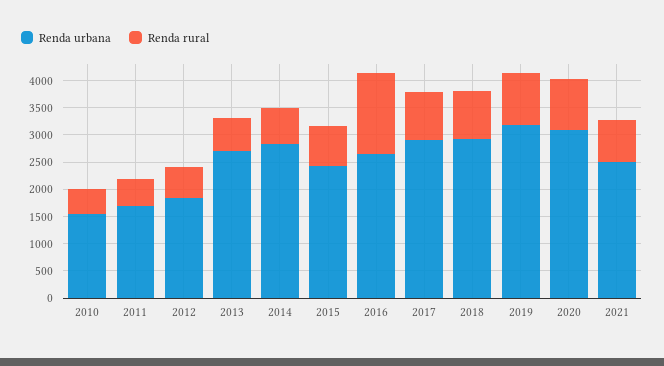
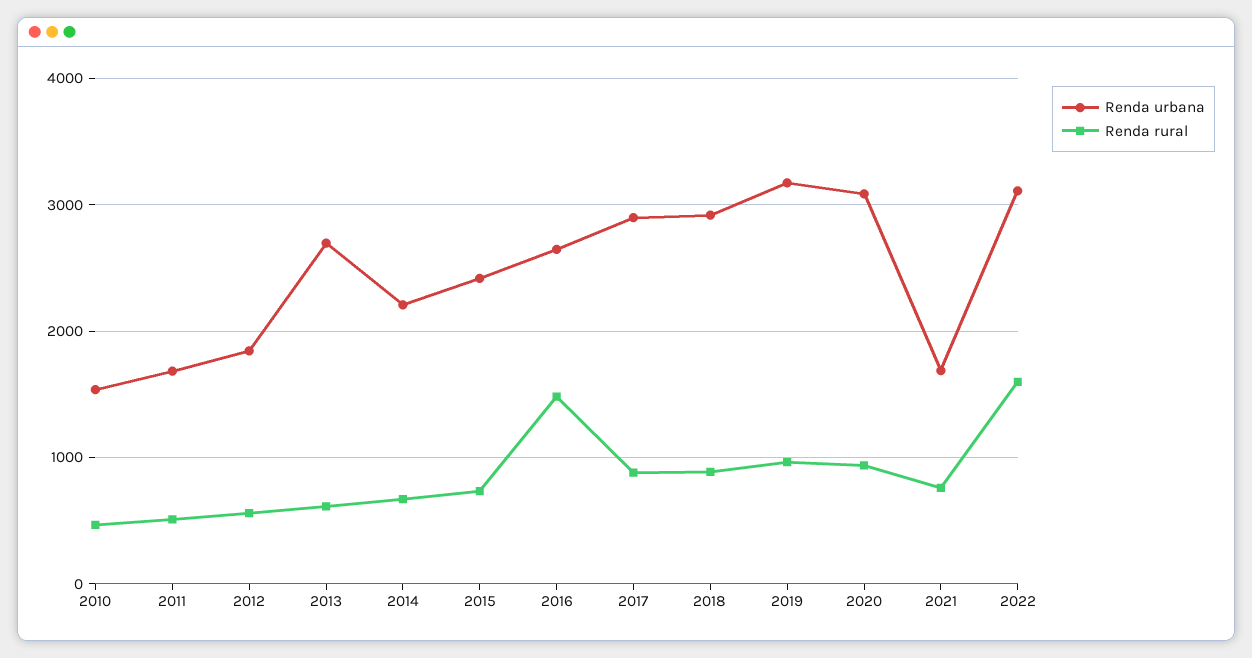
Renda urbana, 2014: 2750 -> 2200
Renda urbana, 2021: 2500 -> 1700
Renda urbana, 2022: none -> 3100
Renda rural, 2022: none -> 1600

